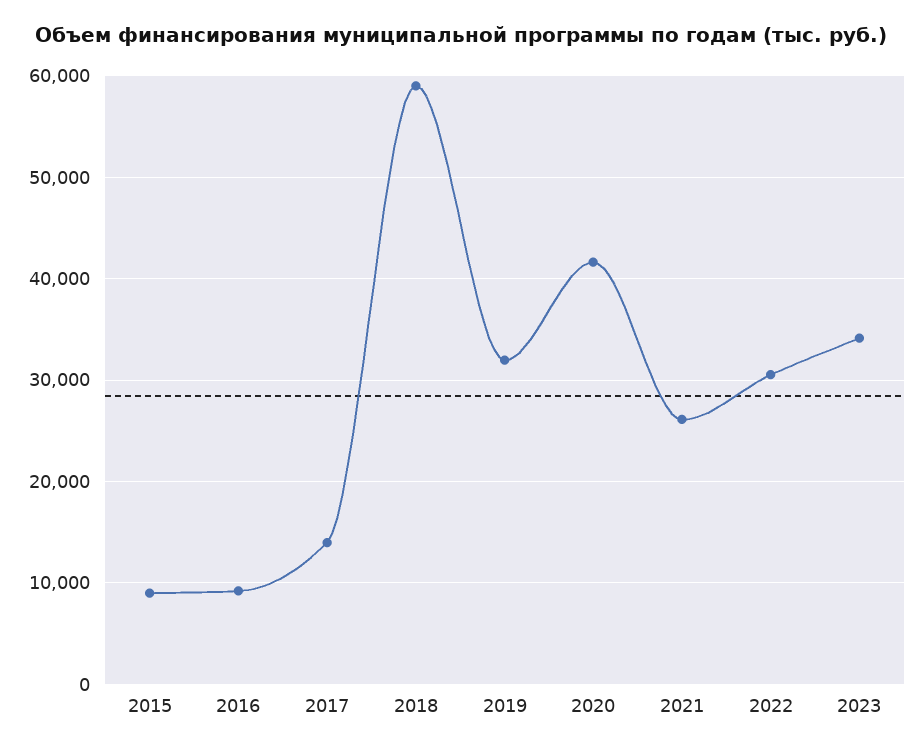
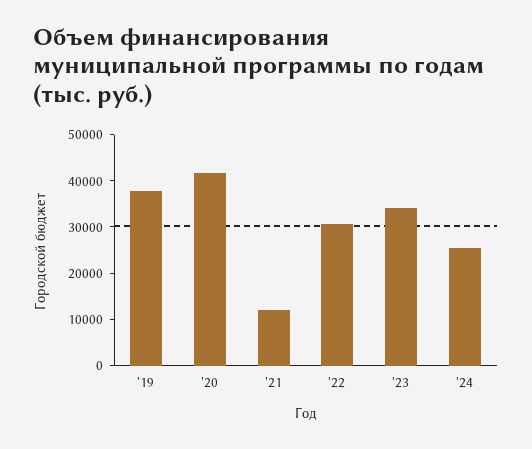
2015: 9000 -> none
2016: 9000 -> none
2017: 14000 -> none
2018: 59000 -> none
2019: 32000 -> 38000
2021: 26000 -> 12000
'24: none -> 26000

